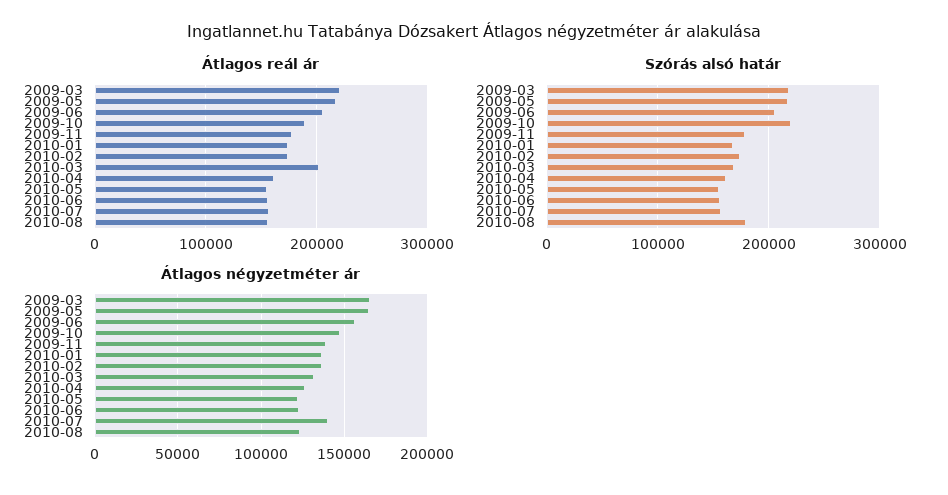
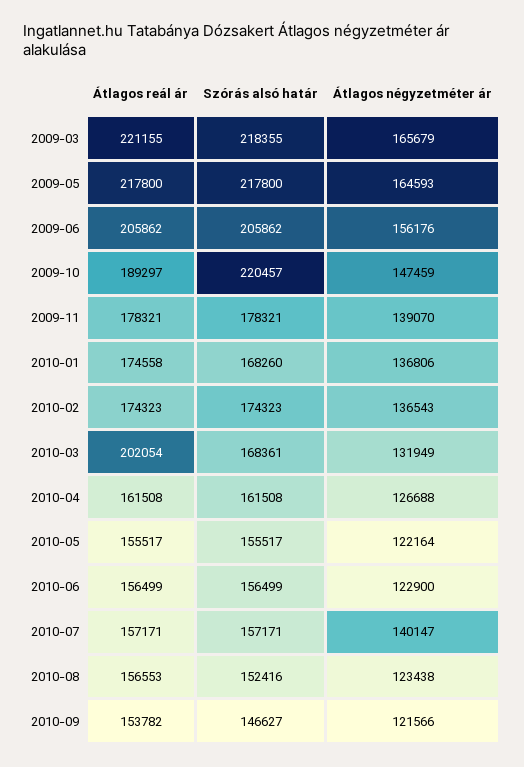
Szórás alsó határ, 2010-08: 180000 -> 152416
Átlagos reál ár, 2010-09: none -> 153782
Szórás alsó határ, 2010-09: none -> 146627
Átlagos négyzetméter ár, 2010-09: none -> 121566

